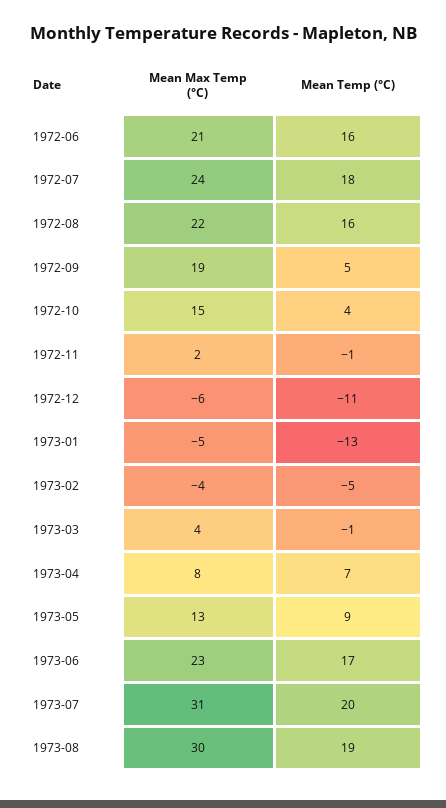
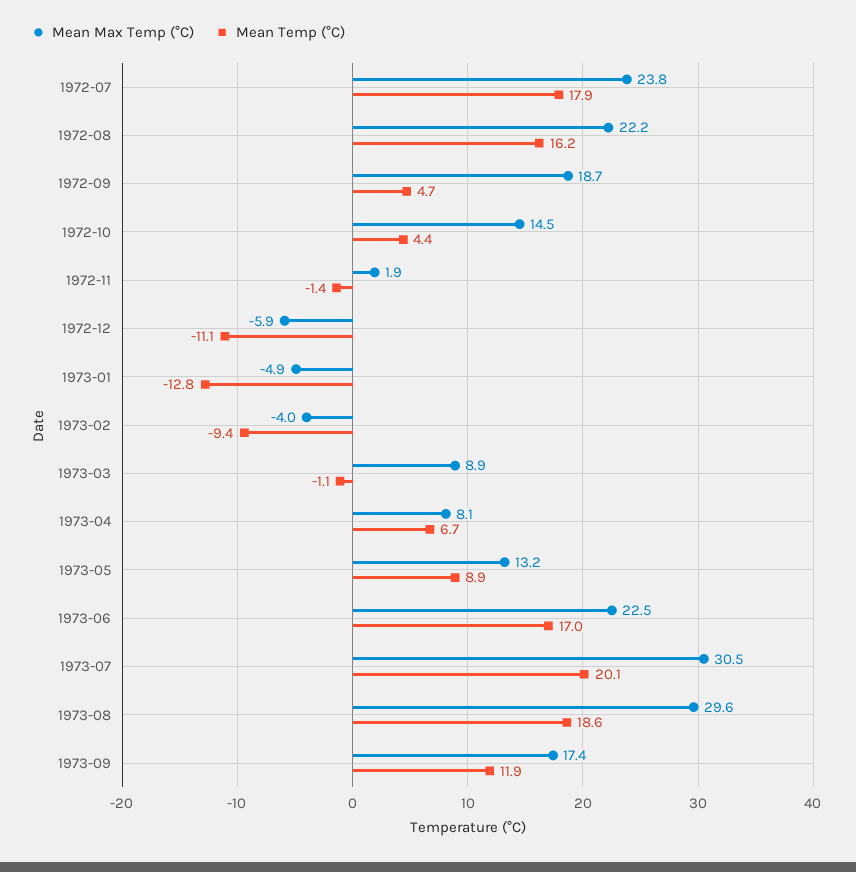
Mean Max Temp (°C), 1972-06: 21 -> none
Mean Temp (°C), 1972-06: 16 -> none
Mean Temp (°C), 1973-02: -5 -> -9.4
Mean Max Temp (°C), 1973-03: 4 -> 8.9
Mean Max Temp (°C), 1973-09: none -> 17.4
Mean Temp (°C), 1973-09: none -> 11.9

